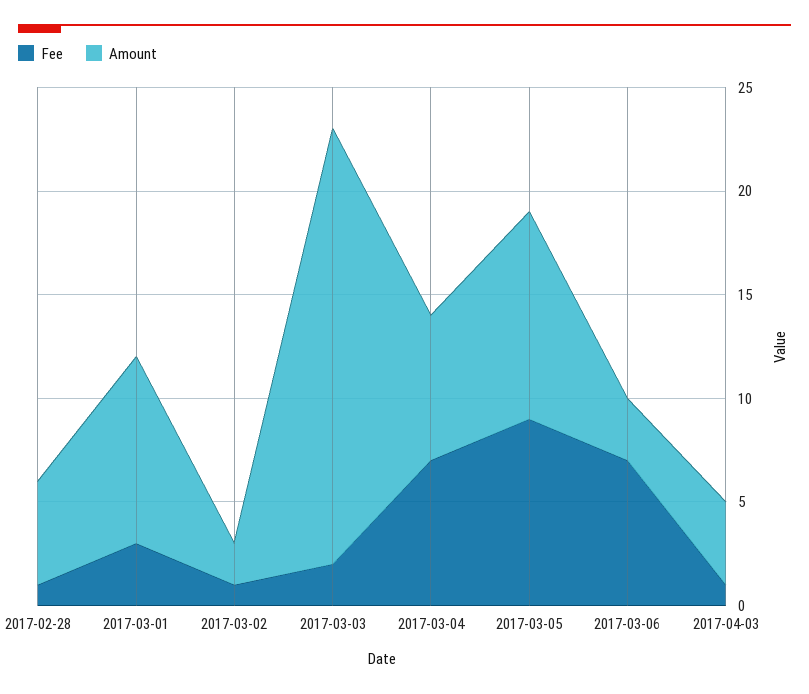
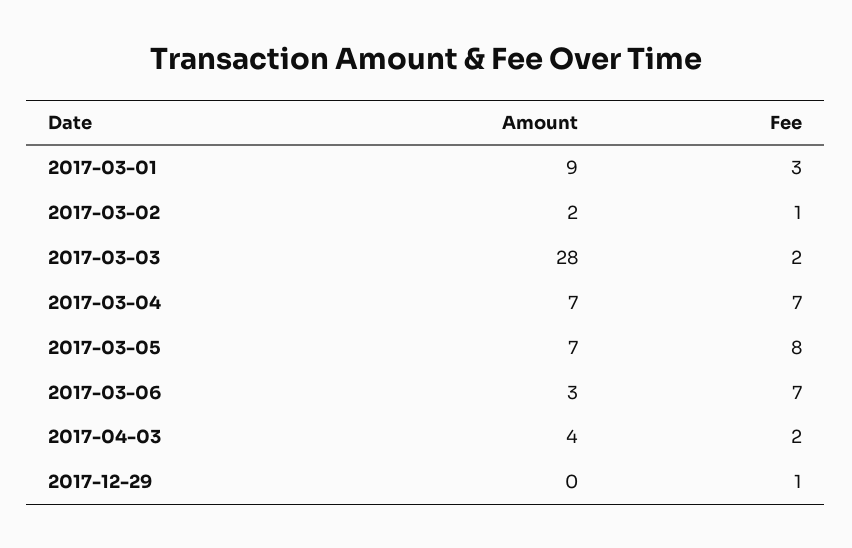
Fee, 2017-02-28: 1 -> none
Amount, 2017-02-28: 5 -> none
Amount, 2017-03-03: 21 -> 28
Fee, 2017-03-05: 9 -> 8
Amount, 2017-03-05: 10 -> 7
Fee, 2017-04-03: 1 -> 2
Amount, 2017-12-29: none -> 0
Fee, 2017-12-29: none -> 1

